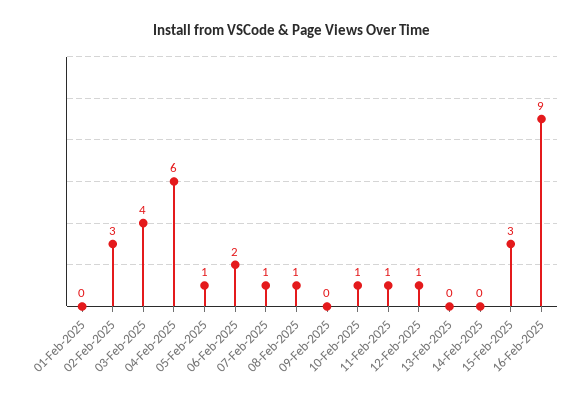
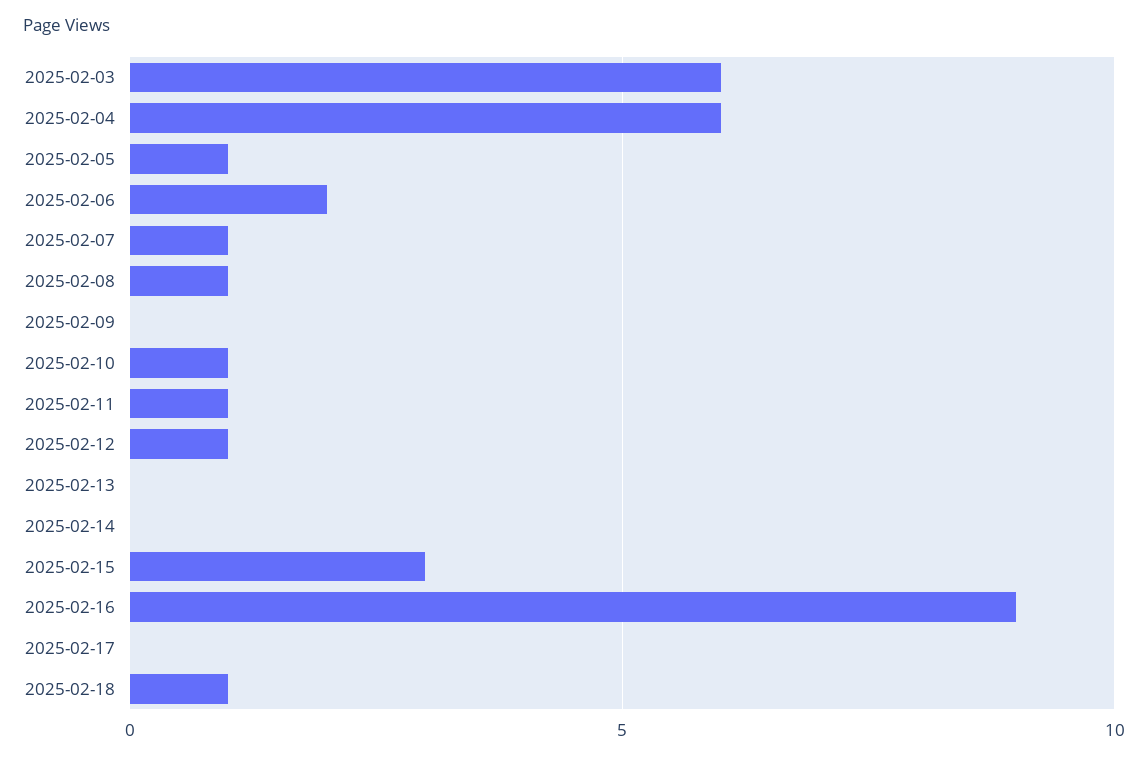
01-Feb-2025: 0 -> none
02-Feb-2025: 3 -> none
03-Feb-2025: 4 -> 6
2025-02-17: none -> 0
2025-02-18: none -> 1

